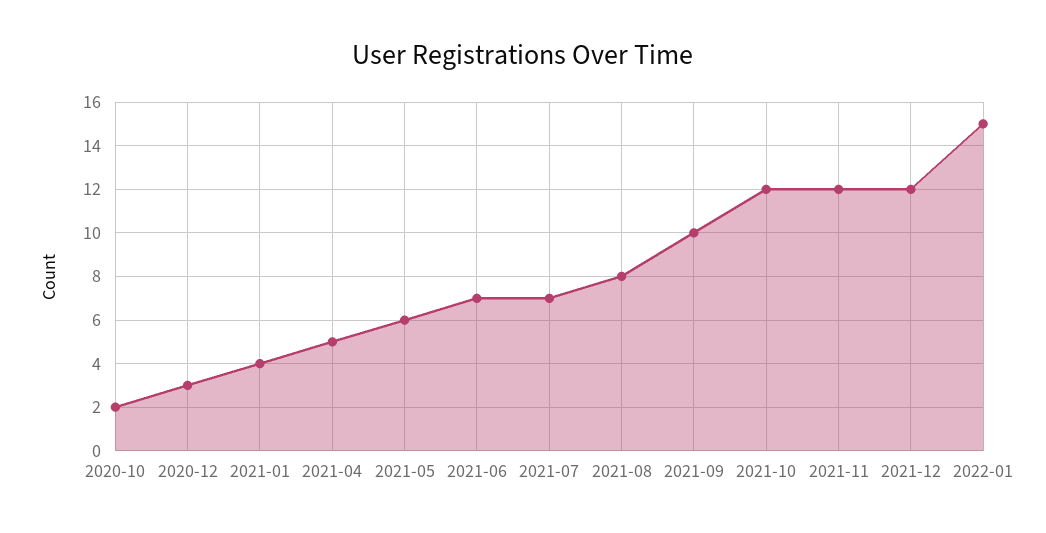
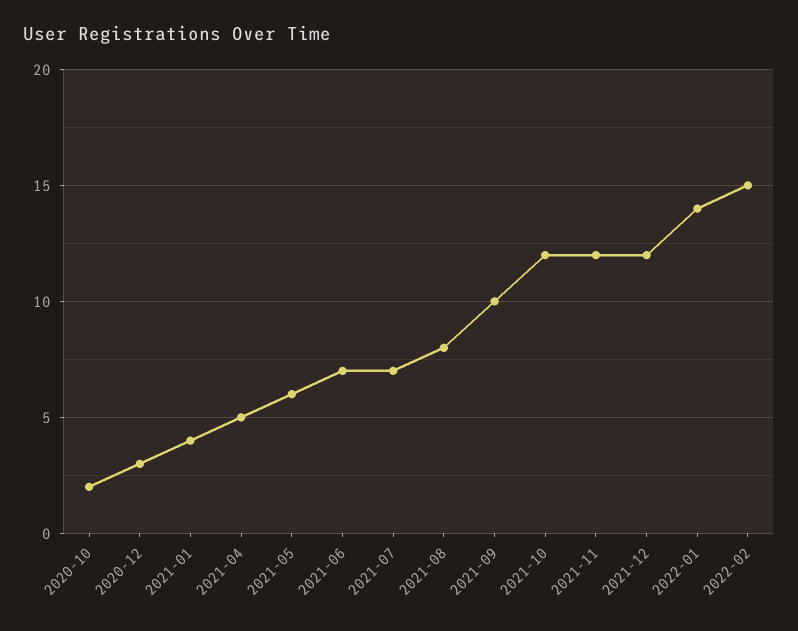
2022-01: 15 -> 14
2022-02: none -> 15

